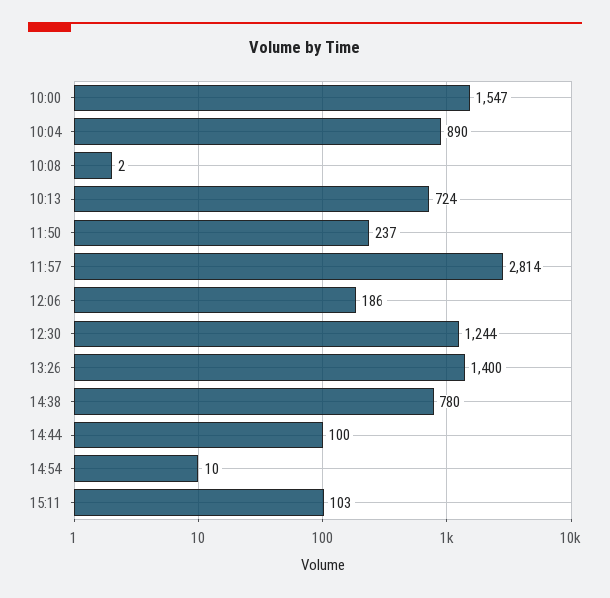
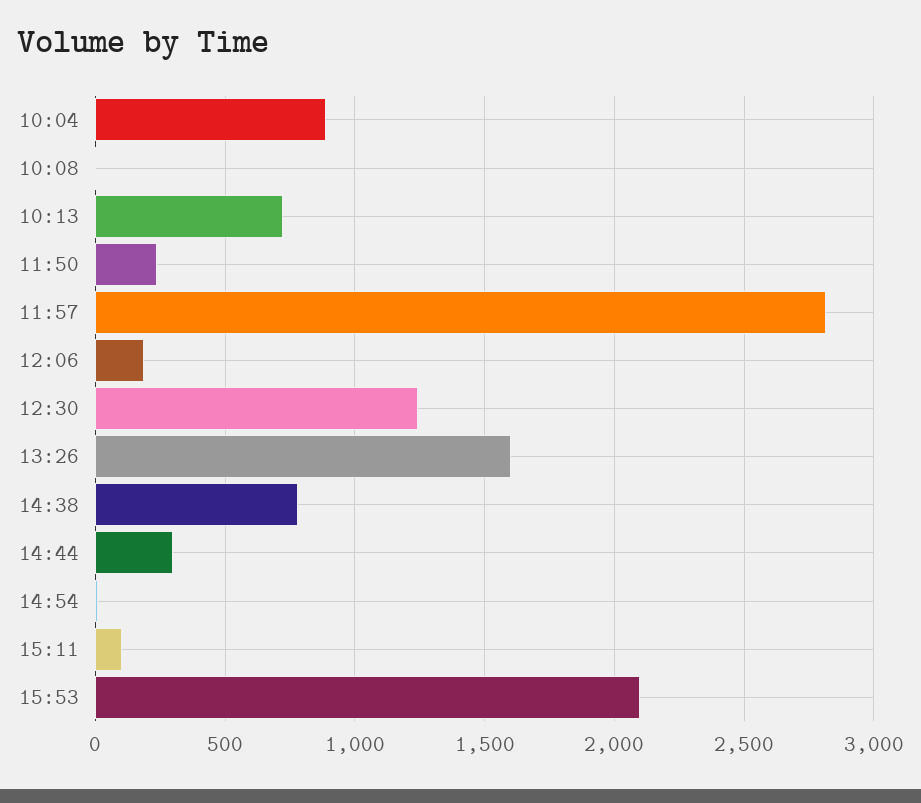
10:00: 1547 -> none
13:26: 1400 -> 1600
14:44: 100 -> 300
15:53: none -> 2100

